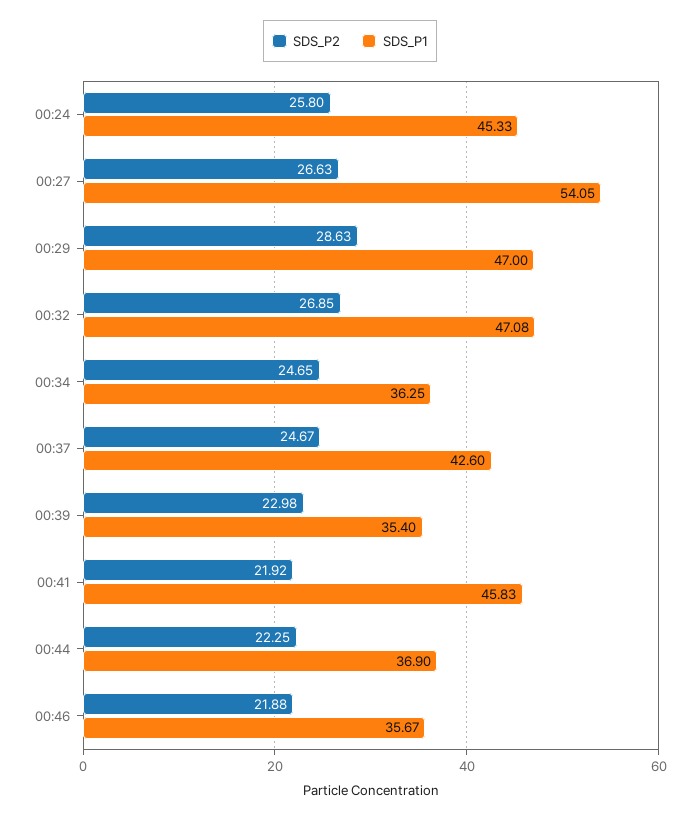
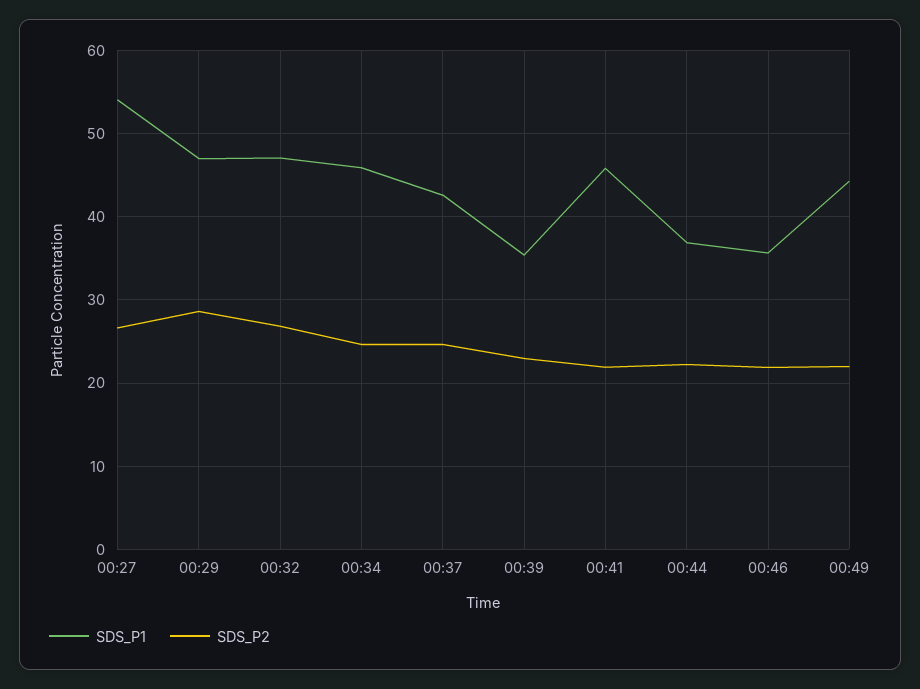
SDS_P2, 00:24: 25.8 -> none
SDS_P1, 00:24: 45.33 -> none
SDS_P1, 00:34: 36.25 -> 46
SDS_P1, 00:49: none -> 44
SDS_P2, 00:49: none -> 22

